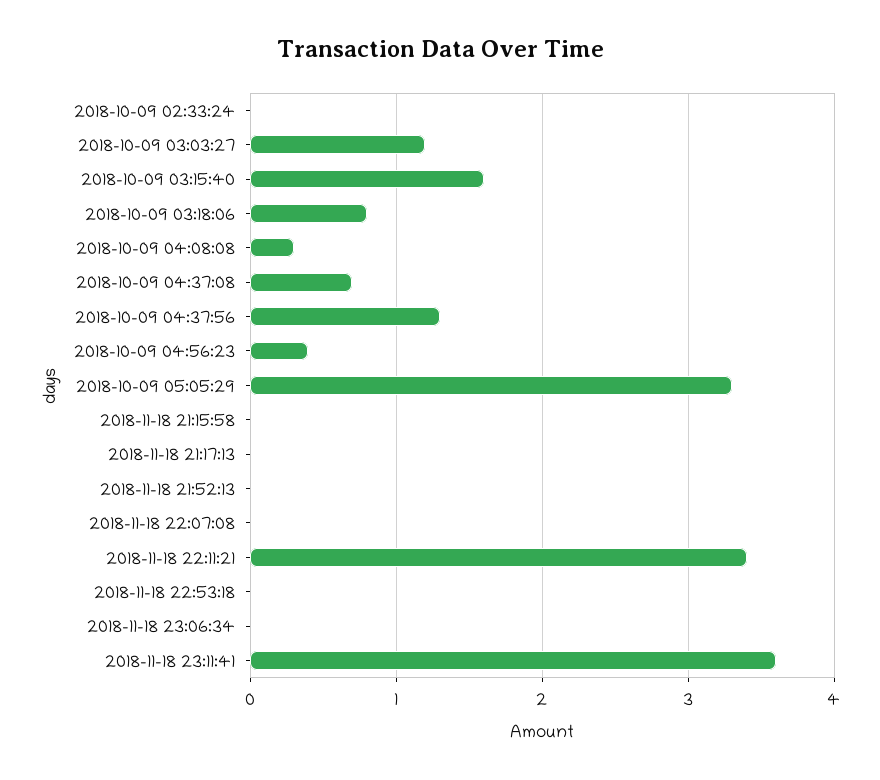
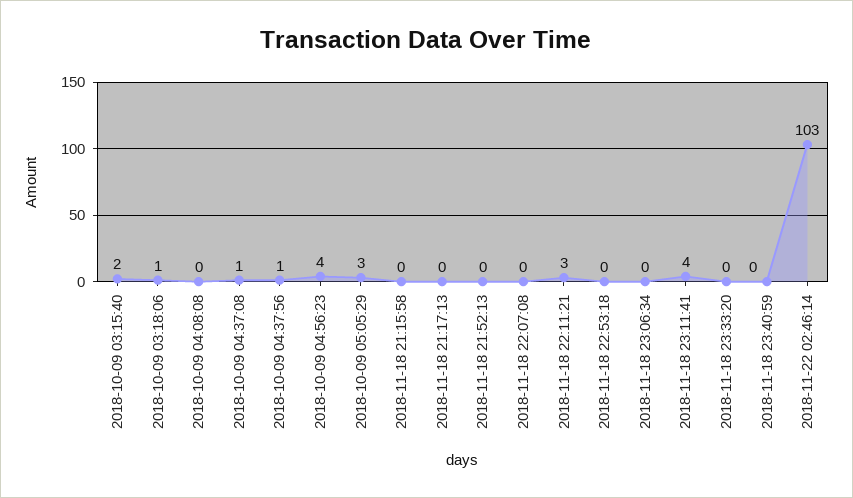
2018-10-09 02:33:24: 0 -> none
2018-10-09 03:03:27: 1.2 -> none
2018-10-09 04:56:23: 0.4 -> 4
2018-11-18 23:33:20: none -> 0
2018-11-18 23:40:59: none -> 0
2018-11-22 02:46:14: none -> 103

